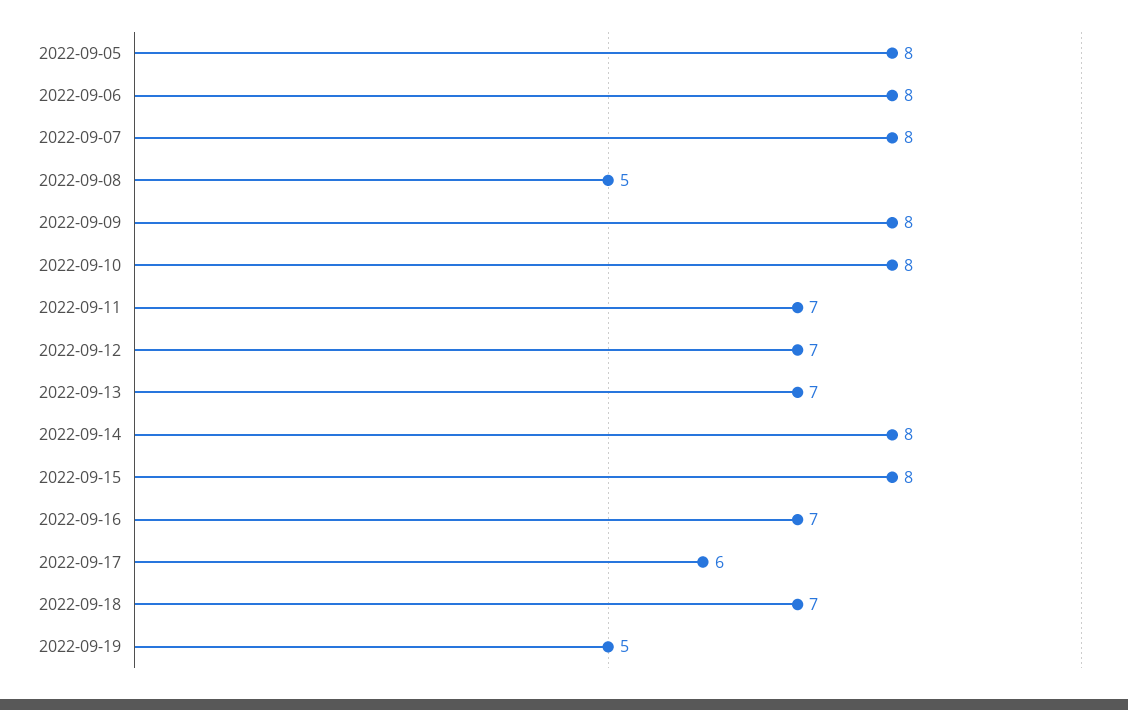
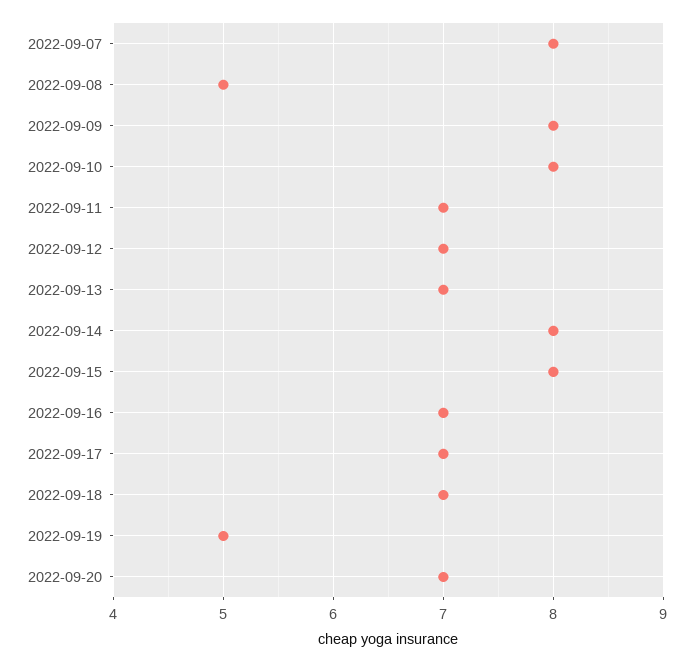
2022-09-05: 8 -> none
2022-09-06: 8 -> none
2022-09-17: 6 -> 7
2022-09-20: none -> 7

